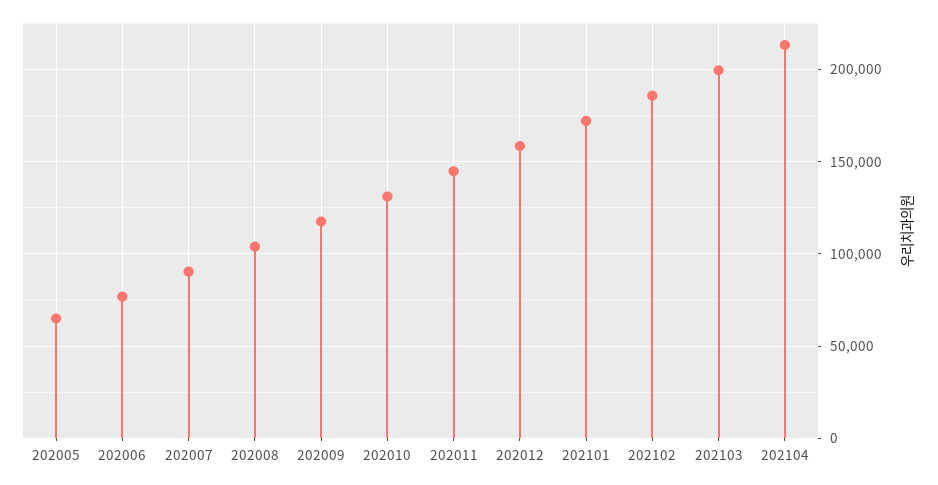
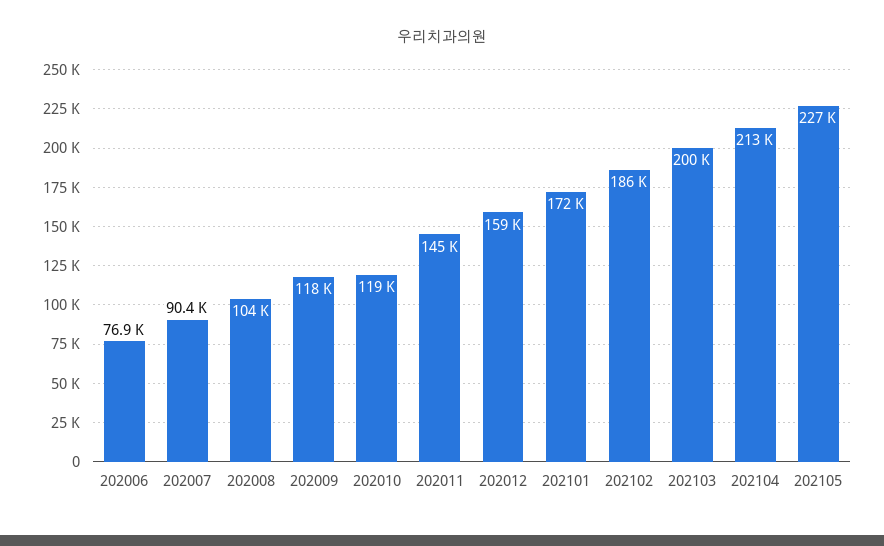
202005: 65000 -> none
202010: 130000 -> 119000
202105: none -> 227000

